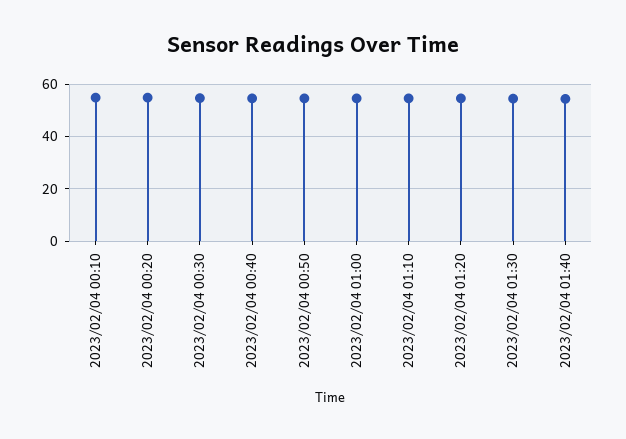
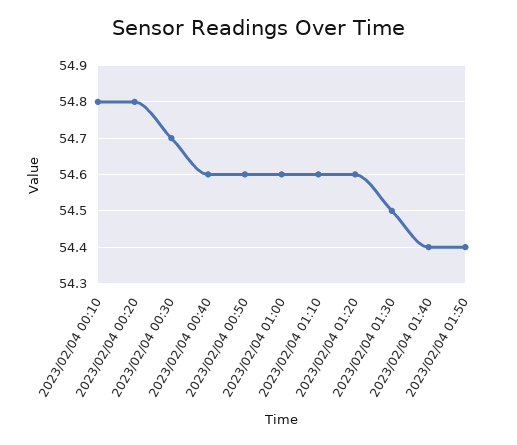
2023/02/04 01:50: none -> 54.4

